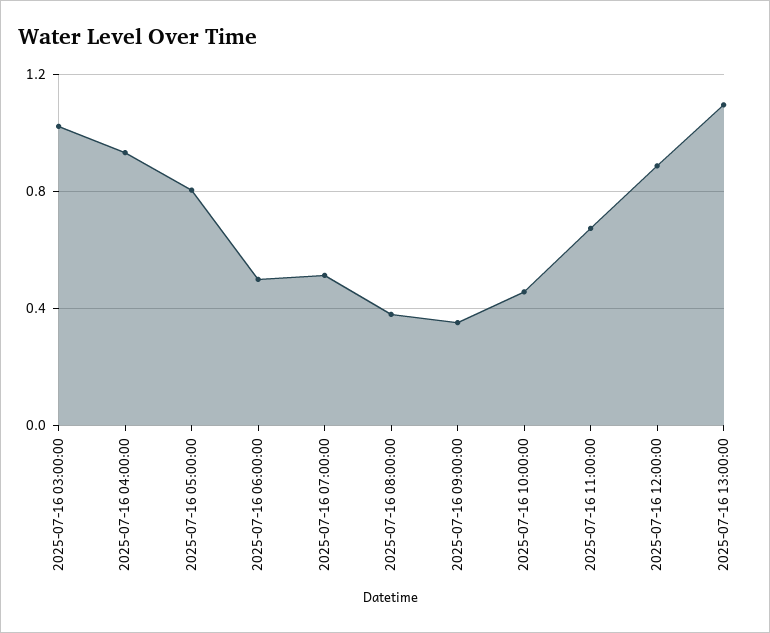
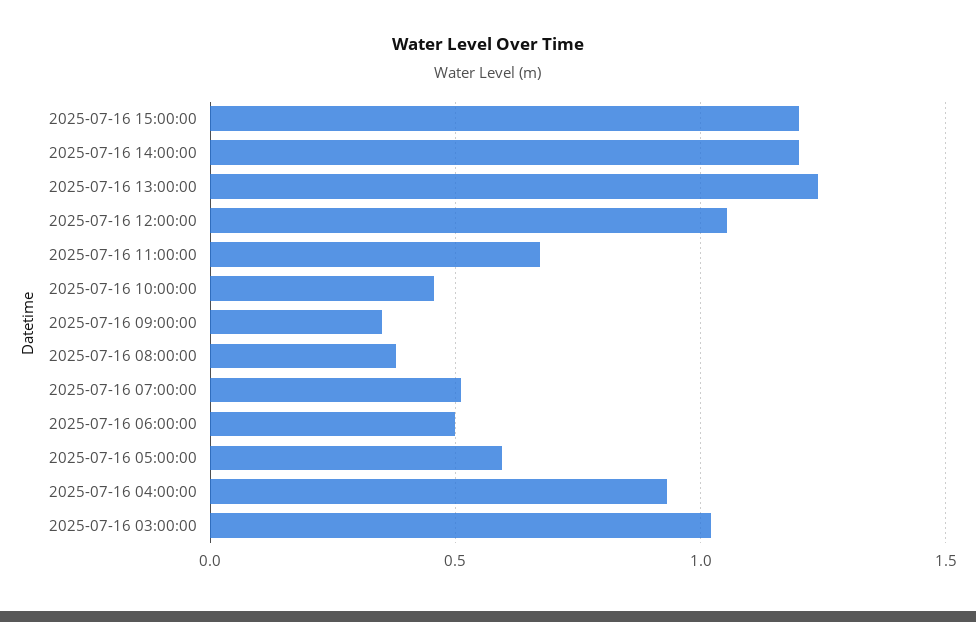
2025-07-16 05:00:00: 0.8 -> 0.6
2025-07-16 12:00:00: 0.9 -> 1.05
2025-07-16 13:00:00: 1.1 -> 1.25
2025-07-16 15:00:00: none -> 1.2
2025-07-16 14:00:00: none -> 1.2

